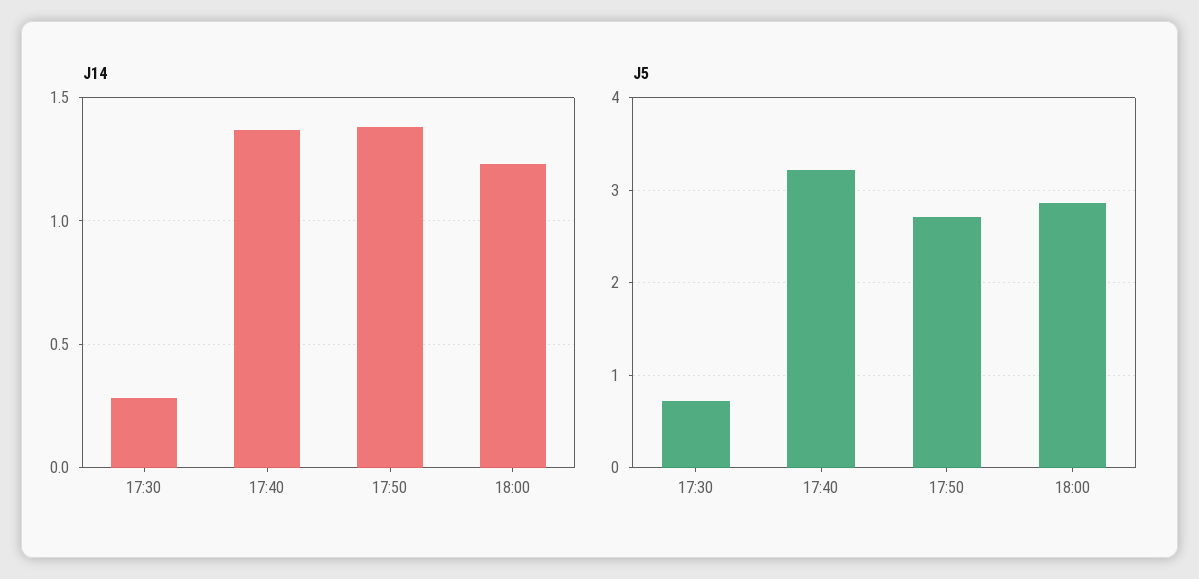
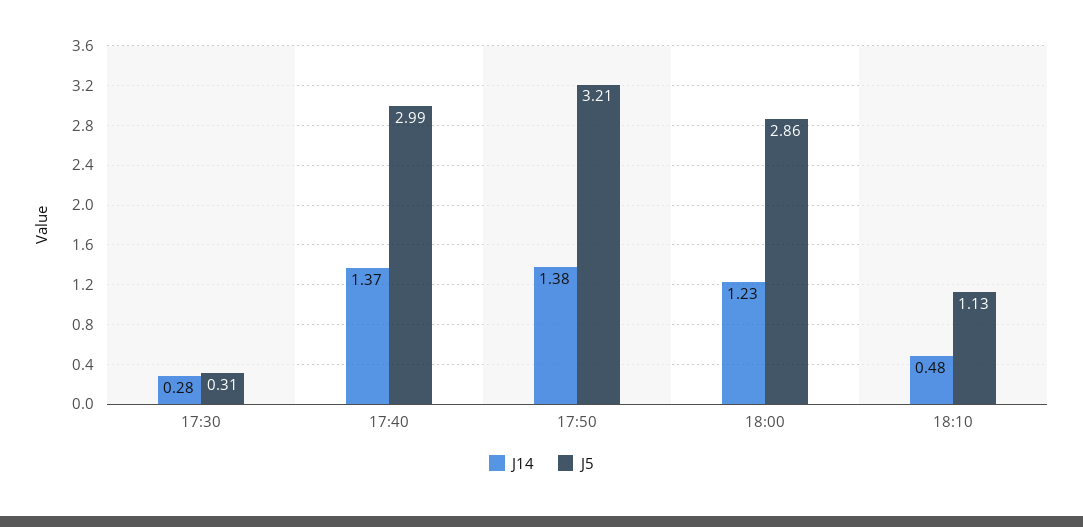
J5, 17:30: 0.7 -> 0.31
J5, 17:40: 3.2 -> 2.99
J5, 17:50: 2.7 -> 3.21
J14, 18:10: none -> 0.48
J5, 18:10: none -> 1.13

